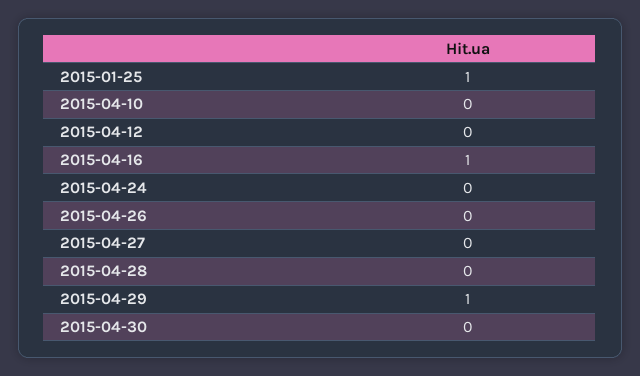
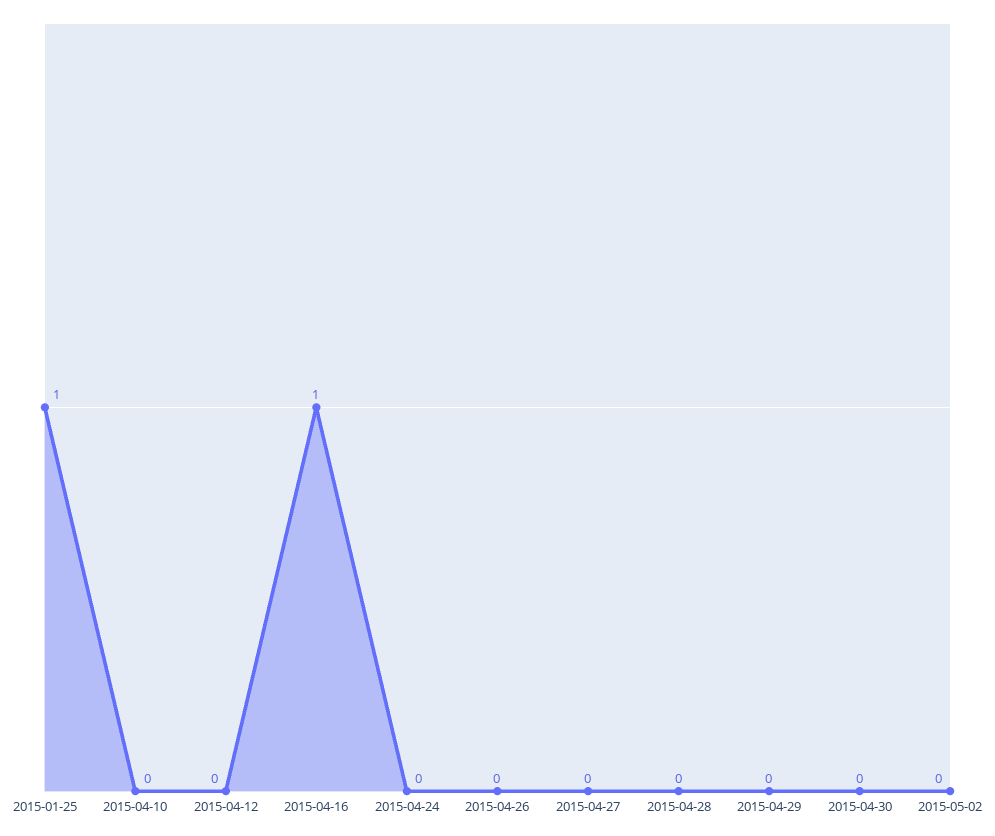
2015-04-29: 1 -> 0
2015-05-02: none -> 0

